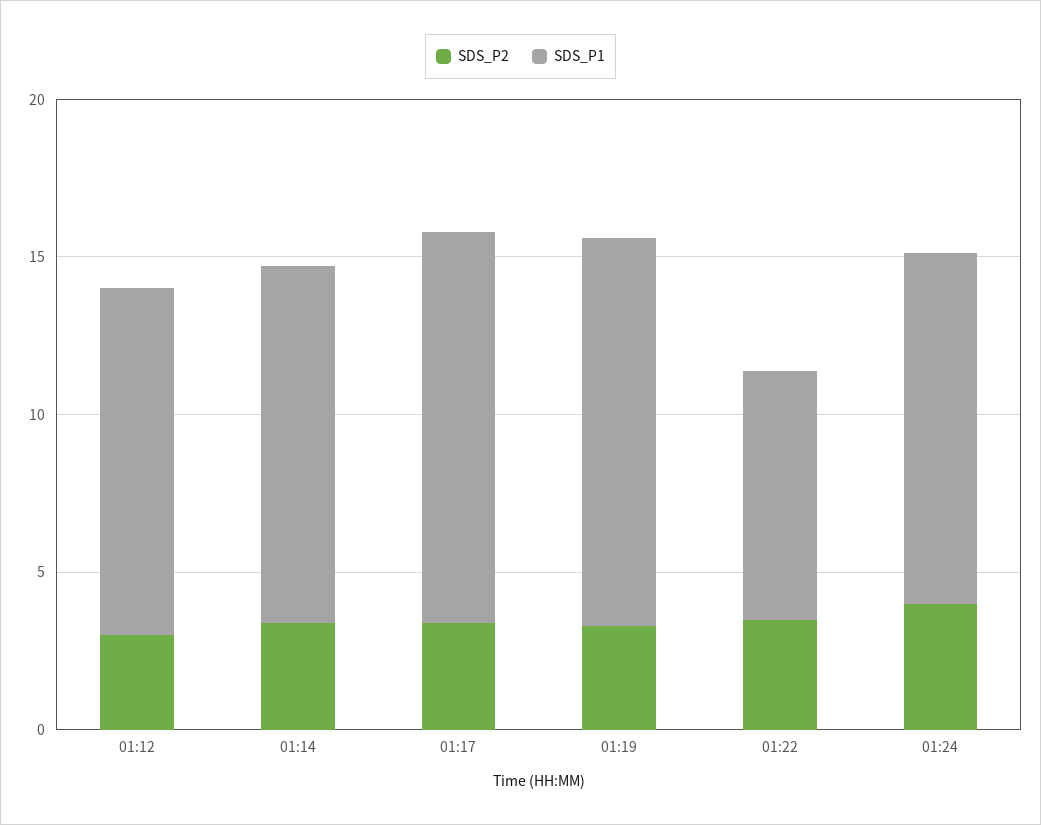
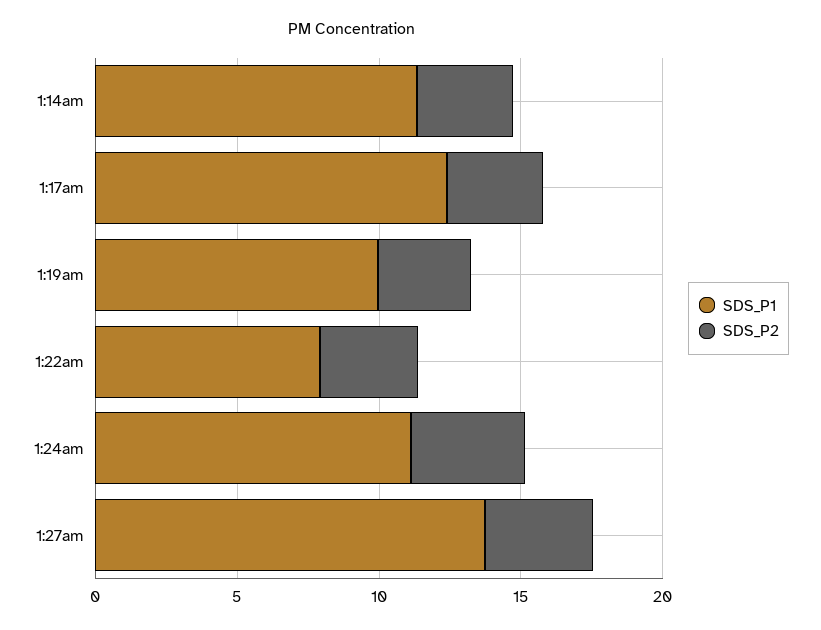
SDS_P2, 01:12: 3 -> none
SDS_P1, 01:12: 11 -> none
SDS_P1, 01:19: 12 -> 10
SDS_P1, 1:27am: none -> 14
SDS_P2, 1:27am: none -> 4

